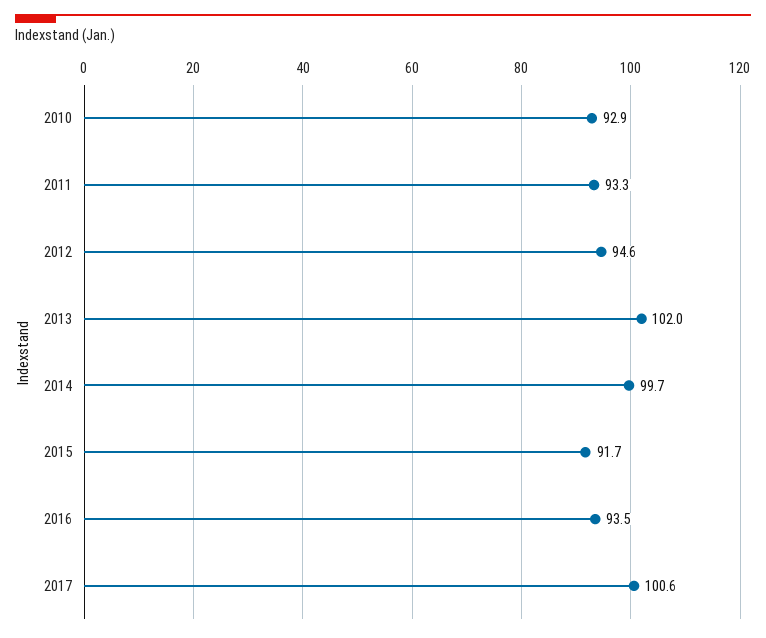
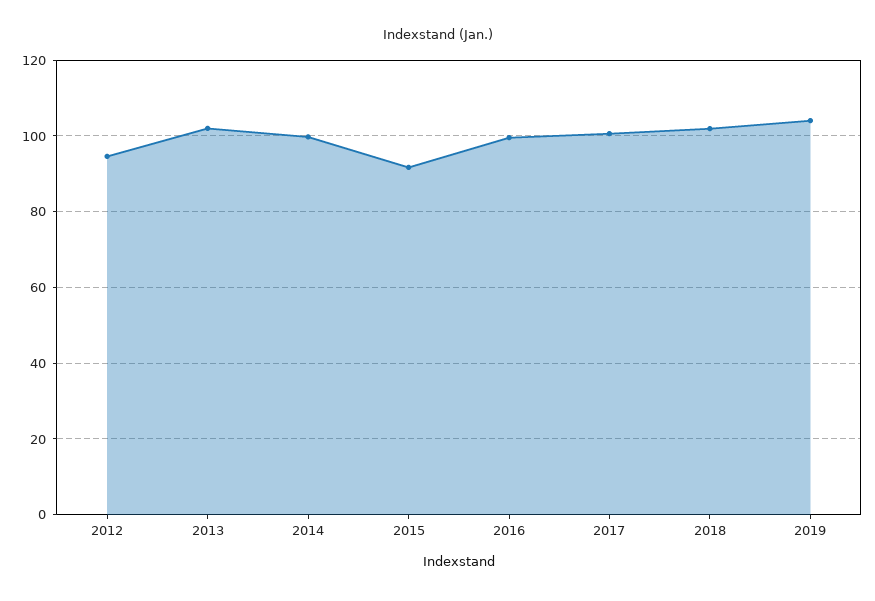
2010: 92.9 -> none
2011: 93.3 -> none
2016: 93.5 -> 100
2018: none -> 102
2019: none -> 104

